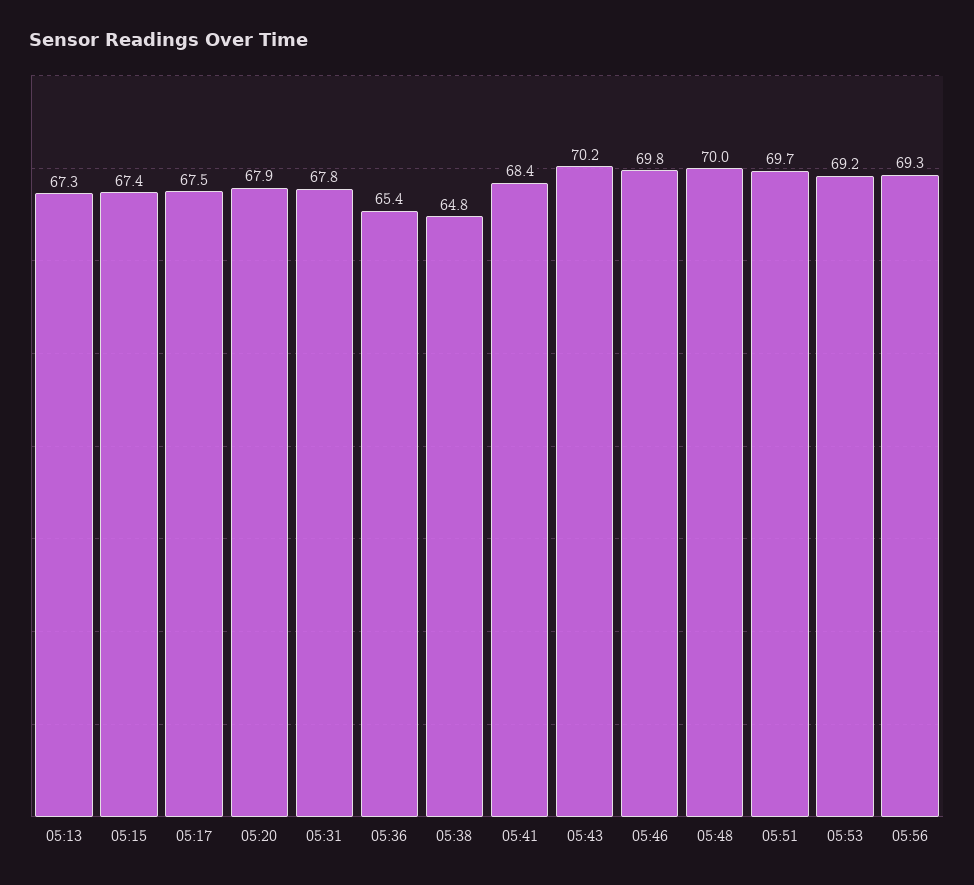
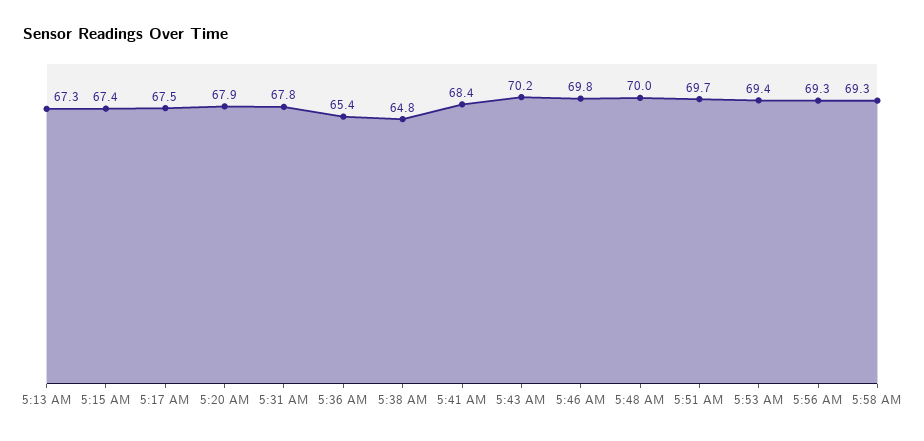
05:53: 69.2 -> 69.4
5:58 AM: none -> 69.3

